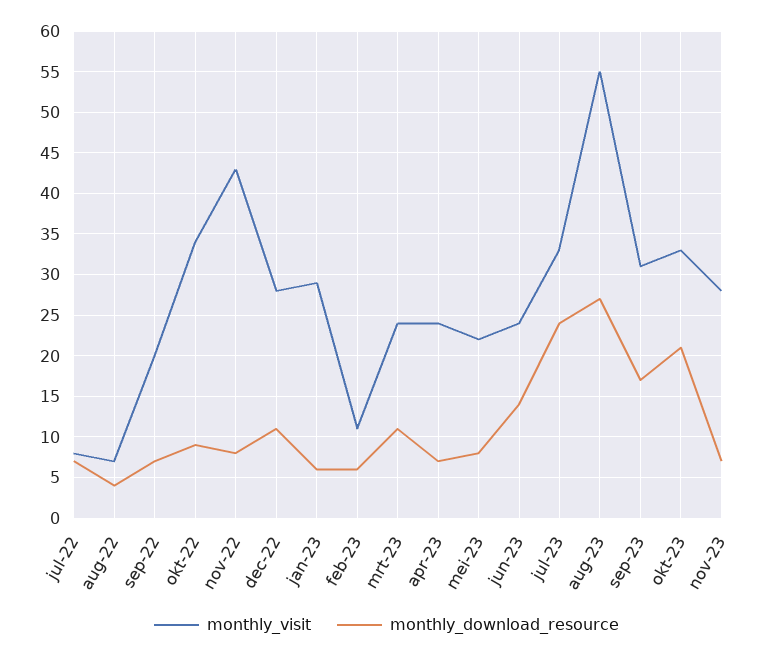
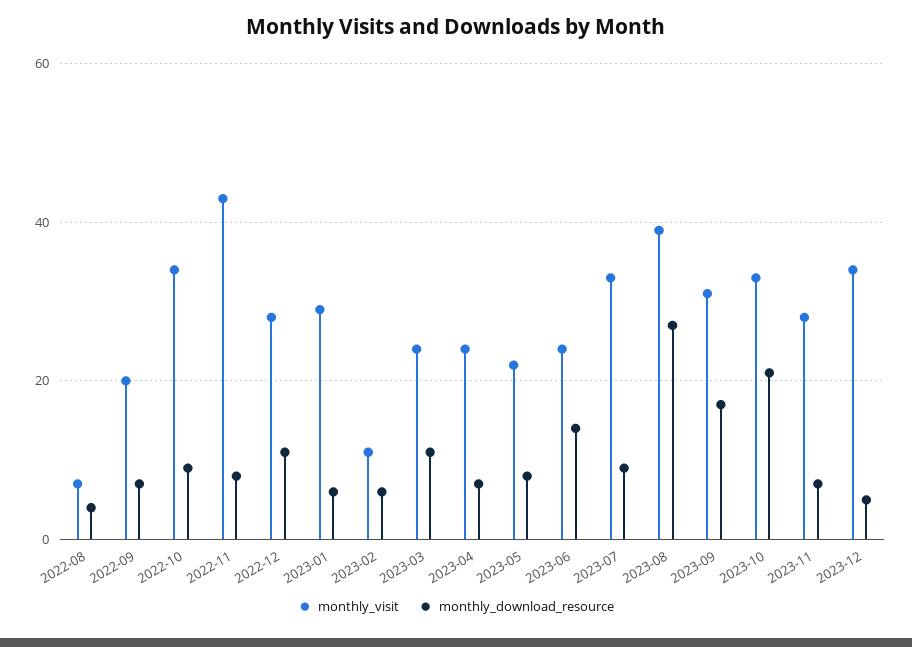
monthly_visit, jul-22: 8 -> none
monthly_download_resource, jul-22: 7 -> none
monthly_download_resource, jul-23: 24 -> 10
monthly_visit, aug-23: 55 -> 40
monthly_visit, 2023-12: none -> 35
monthly_download_resource, 2023-12: none -> 5

